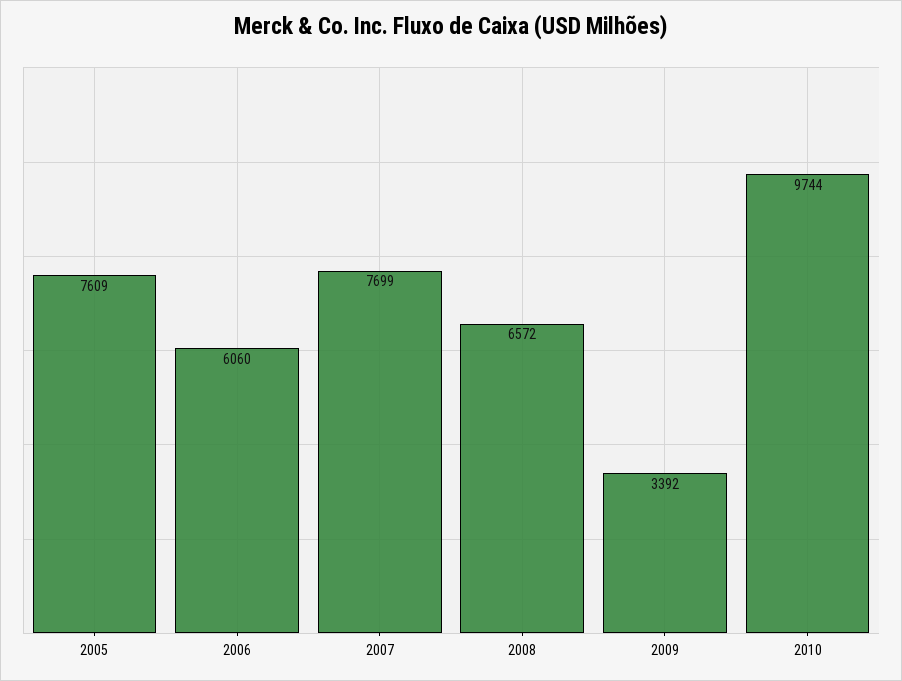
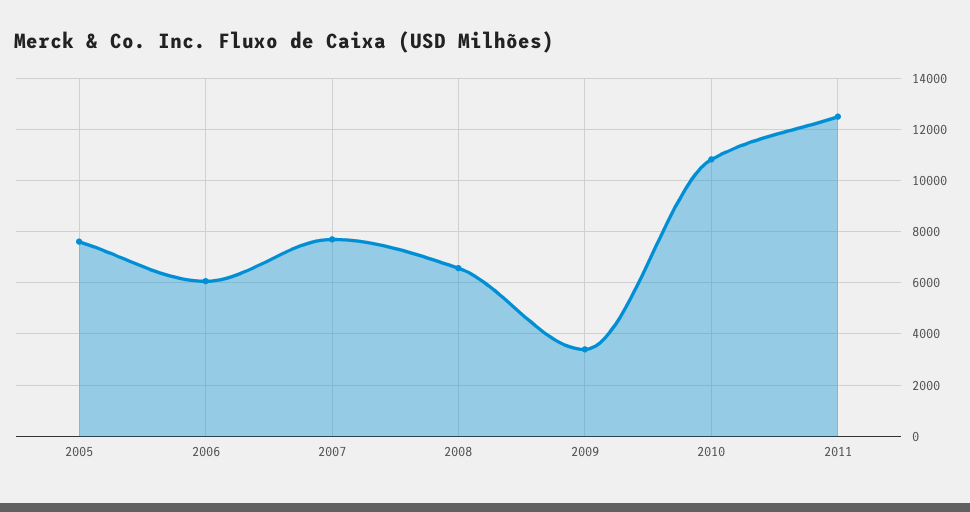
2010: 9744 -> 10750
2011: none -> 12500

